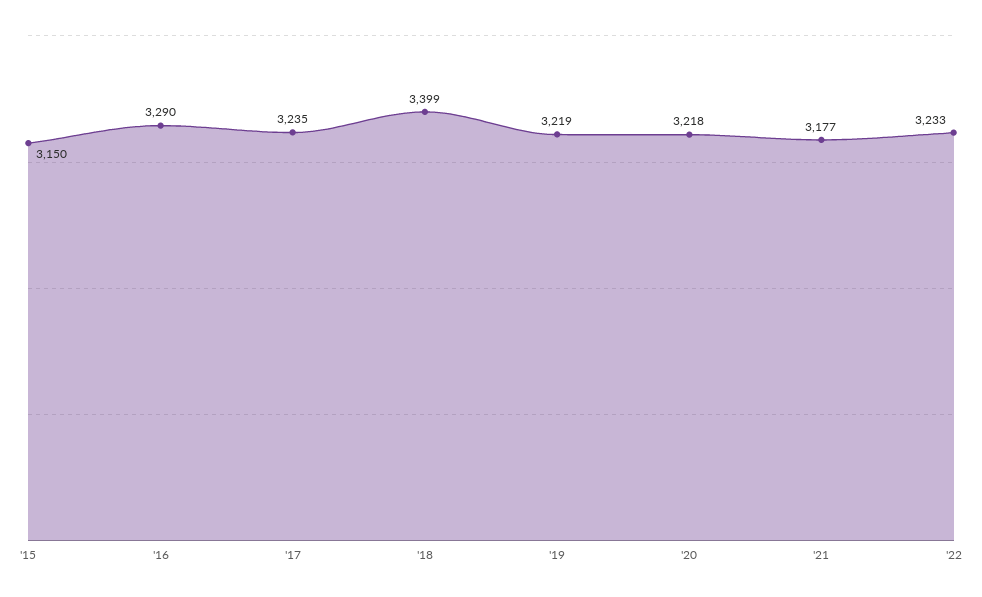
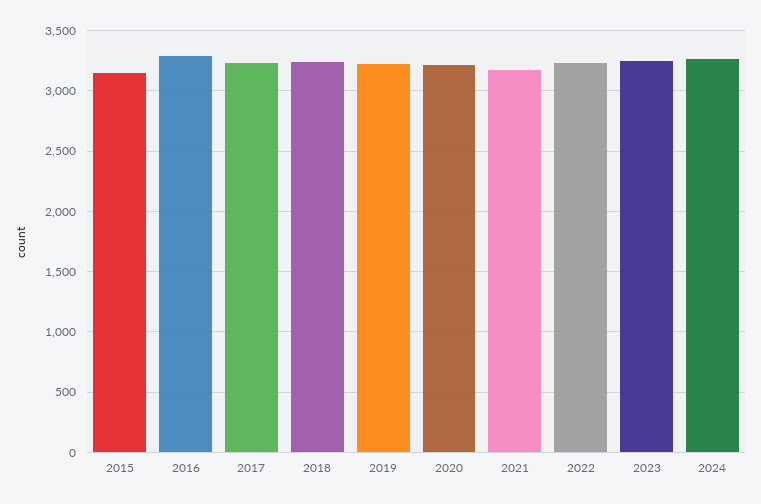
'18: 3399 -> 3250
2023: none -> 3250
2024: none -> 3250

